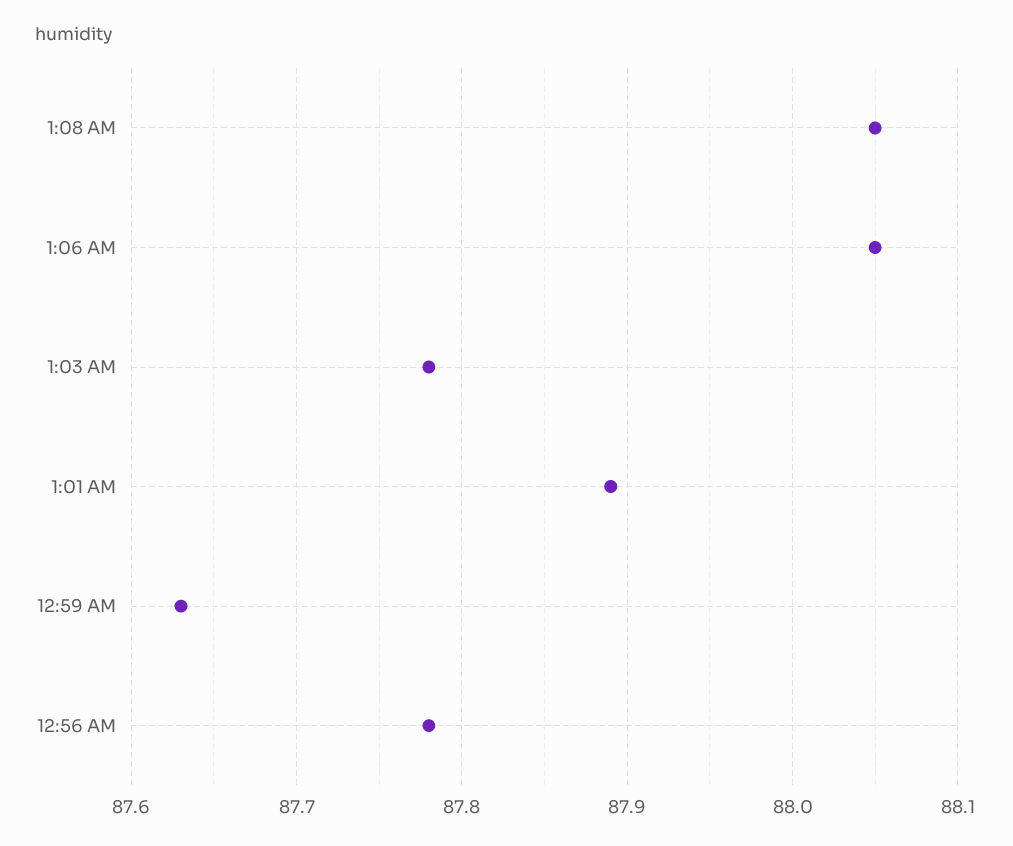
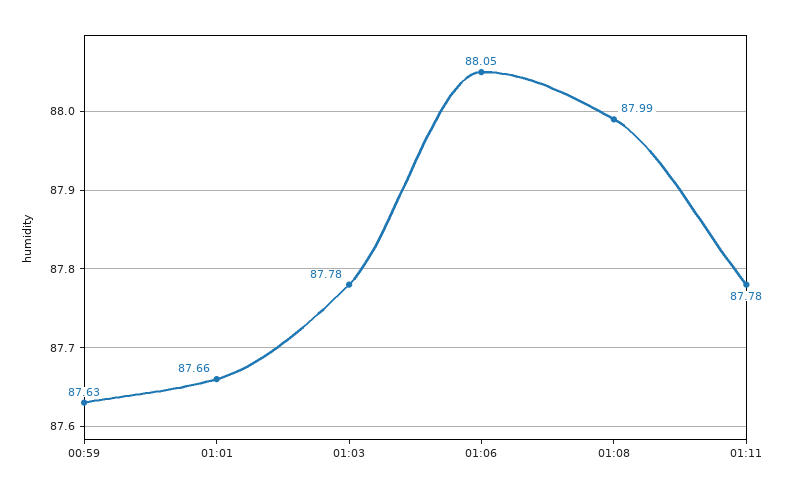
1:08 AM: 88.05 -> 87.99
1:01 AM: 87.89 -> 87.66
12:56 AM: 87.78 -> none
01:11: none -> 87.78

